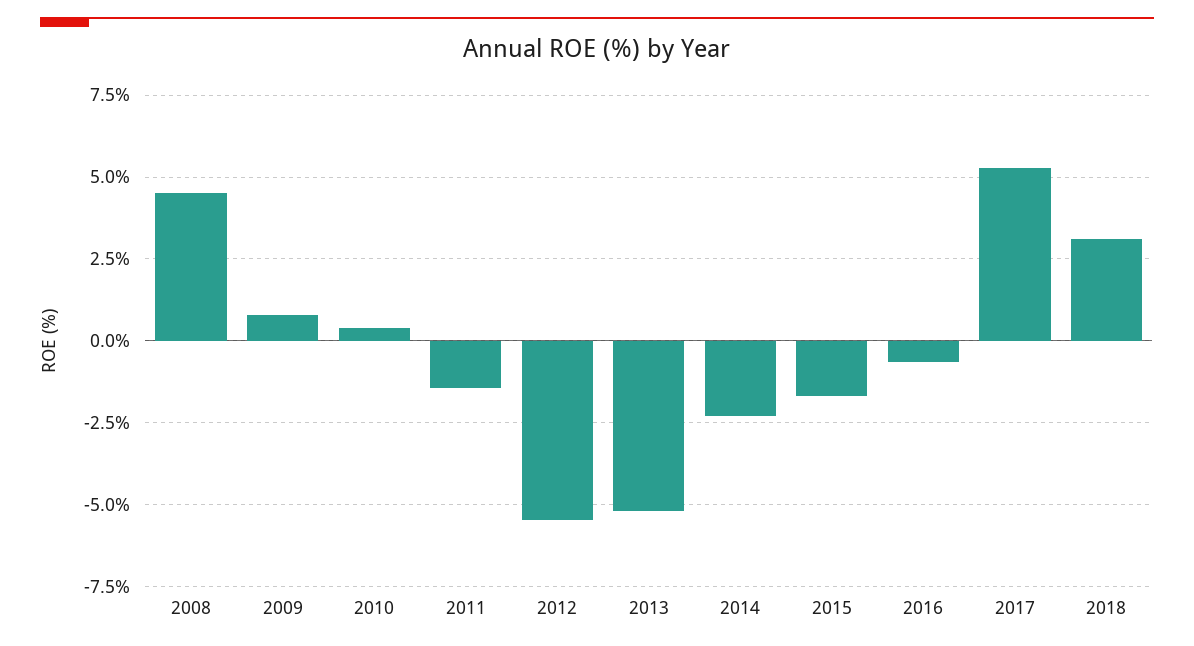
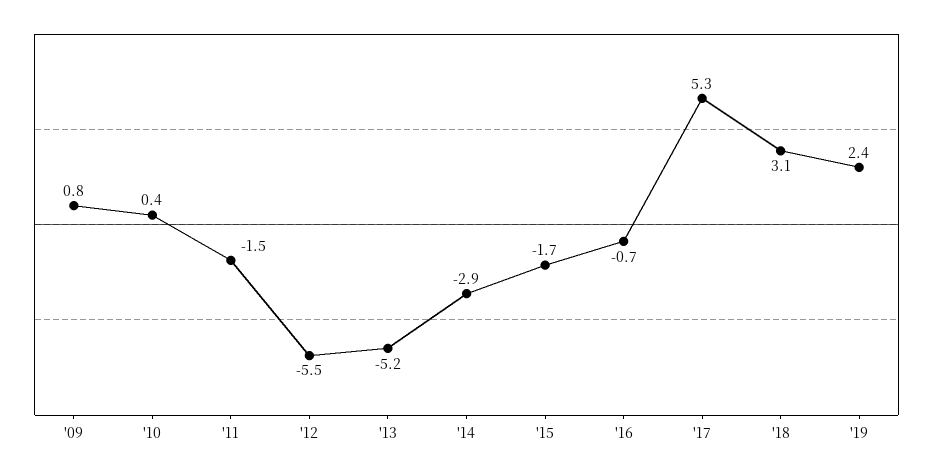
2008: 4.5 -> none
2014: -2.25 -> -2.9
'19: none -> 2.4

